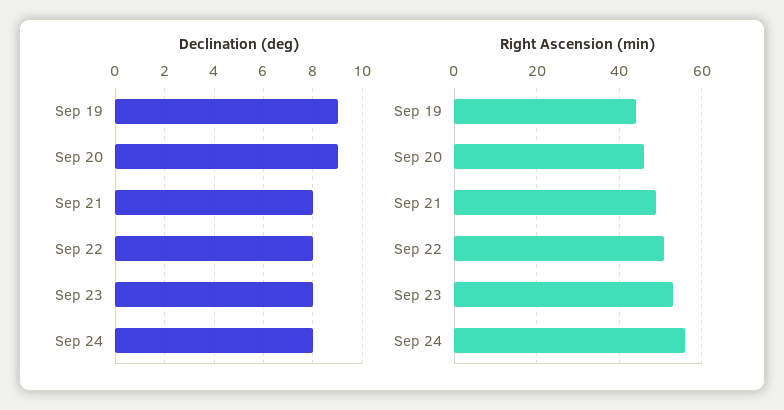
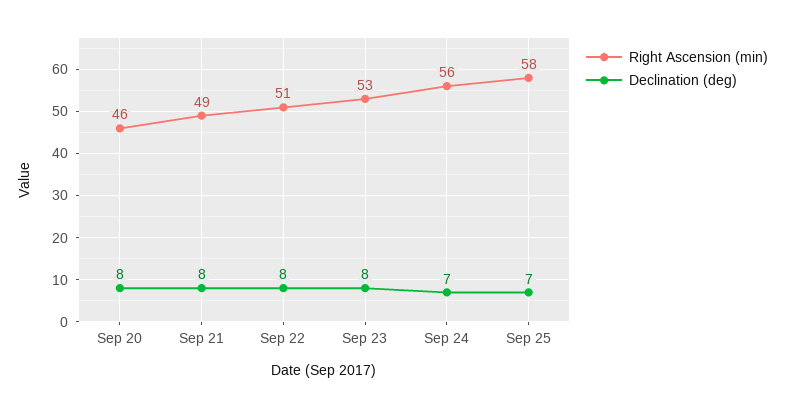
Declination (deg), Sep 19: 9 -> none
Declination (deg), Sep 20: 9 -> 8
Declination (deg), Sep 24: 8 -> 7
Right Ascension (min), Sep 19: 45 -> none
Right Ascension (min), Sep 25: none -> 58
Declination (deg), Sep 25: none -> 7

